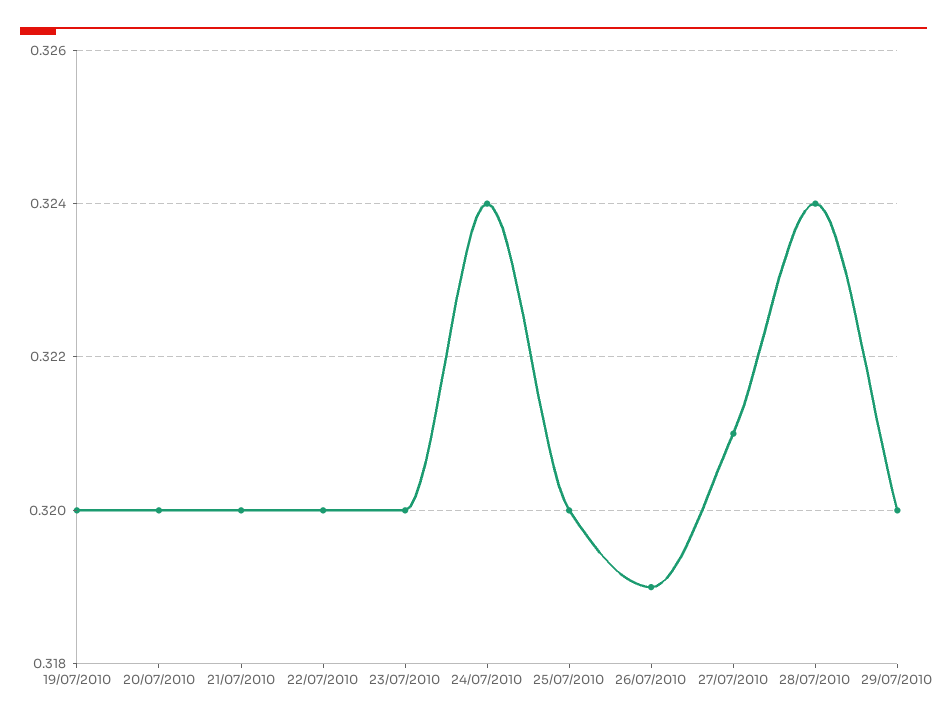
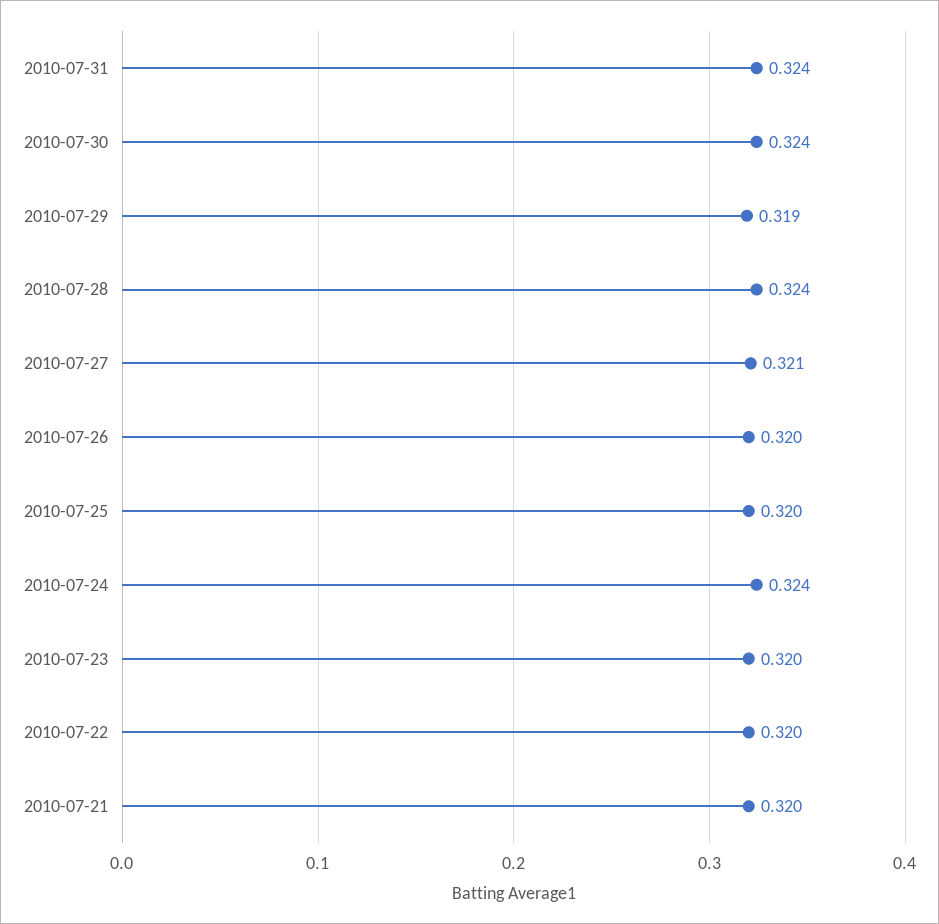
19/07/2010: 0.32 -> none
20/07/2010: 0.32 -> none
26/07/2010: 0.319 -> 0.32
29/07/2010: 0.32 -> 0.319
2010-07-31: none -> 0.324
2010-07-30: none -> 0.324

